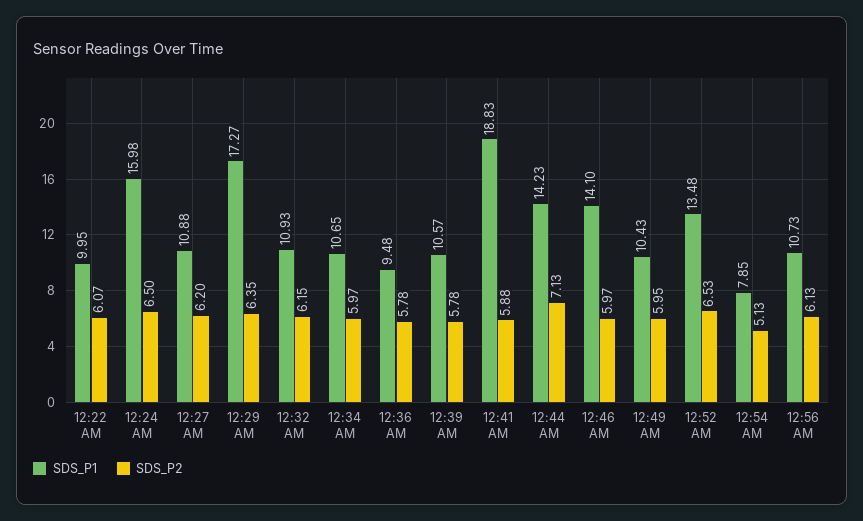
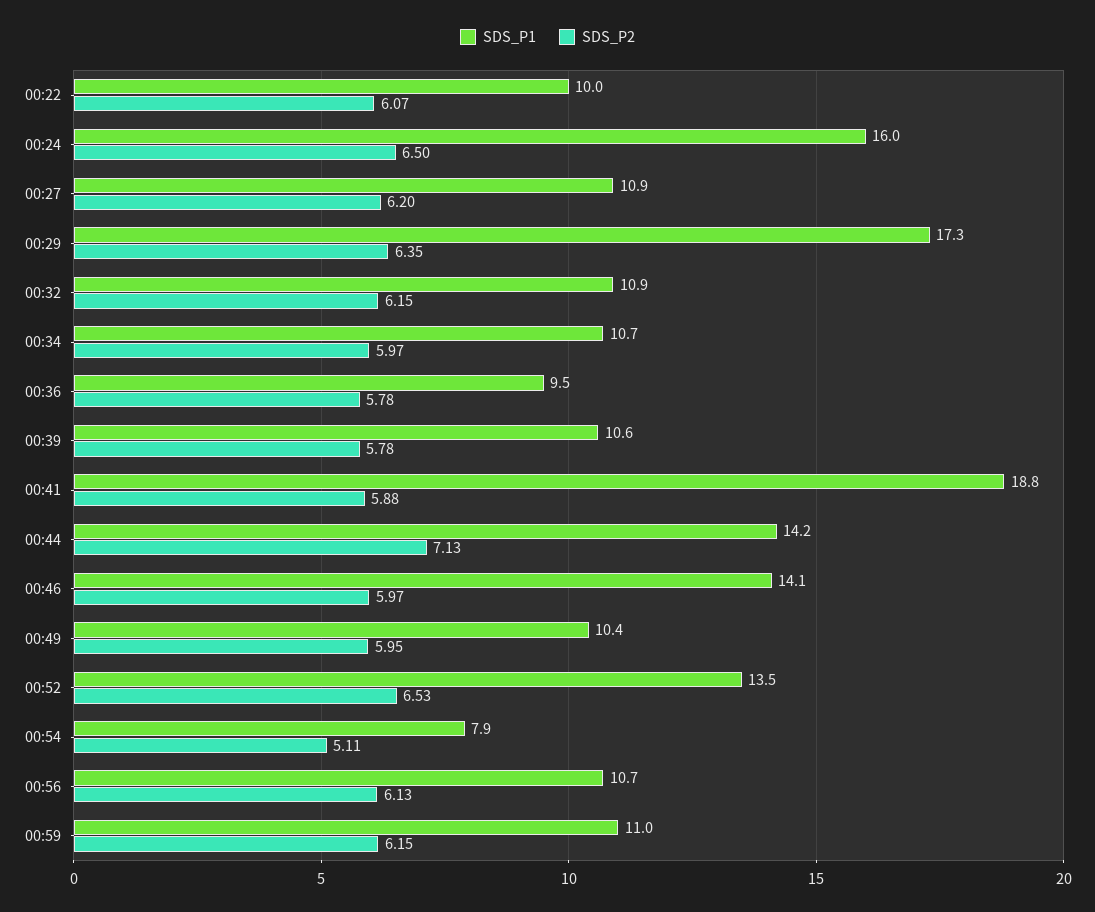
SDS_P2, 12:54 AM: 5.13 -> 5.11
SDS_P1, 00:59: none -> 11
SDS_P2, 00:59: none -> 6.15

